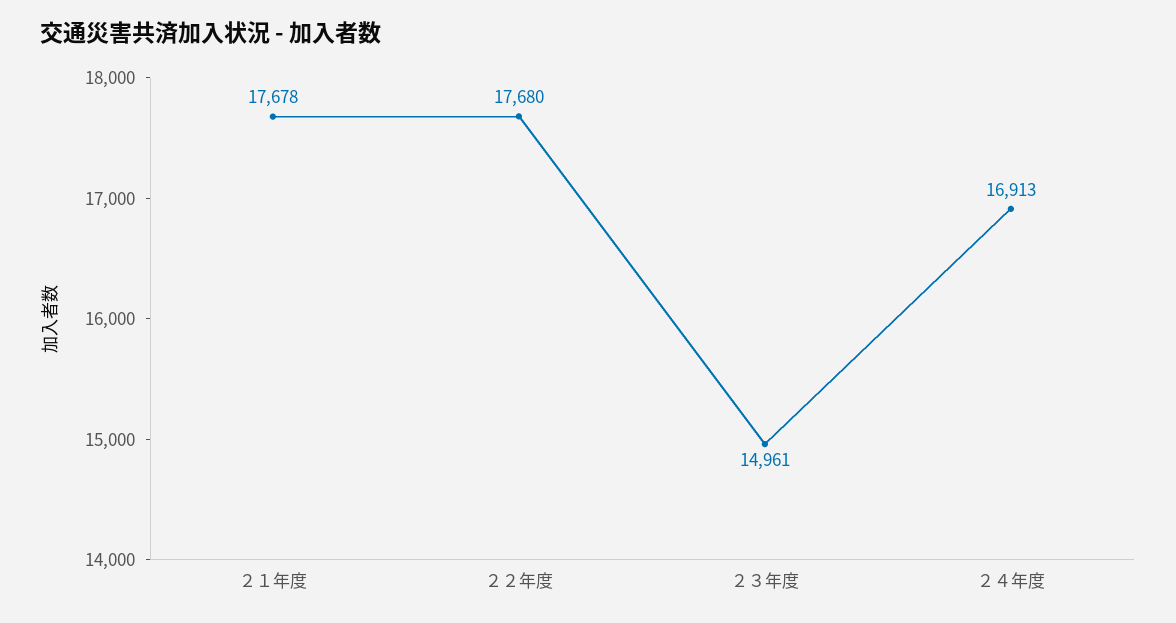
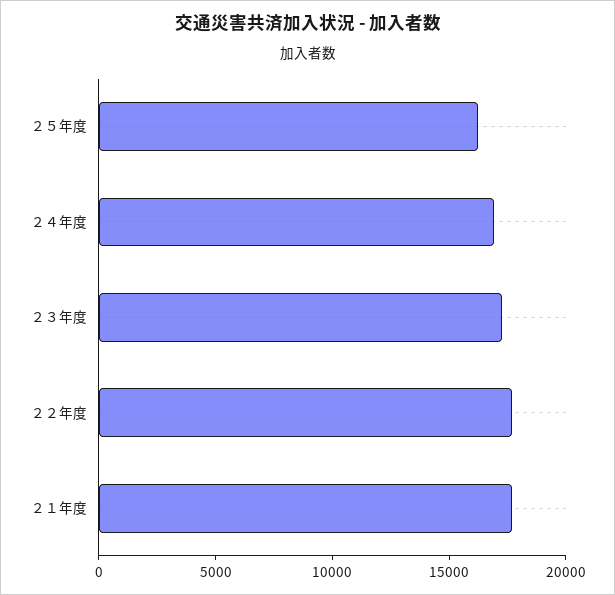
２３年度: 14961 -> 17000
２５年度: none -> 16000

